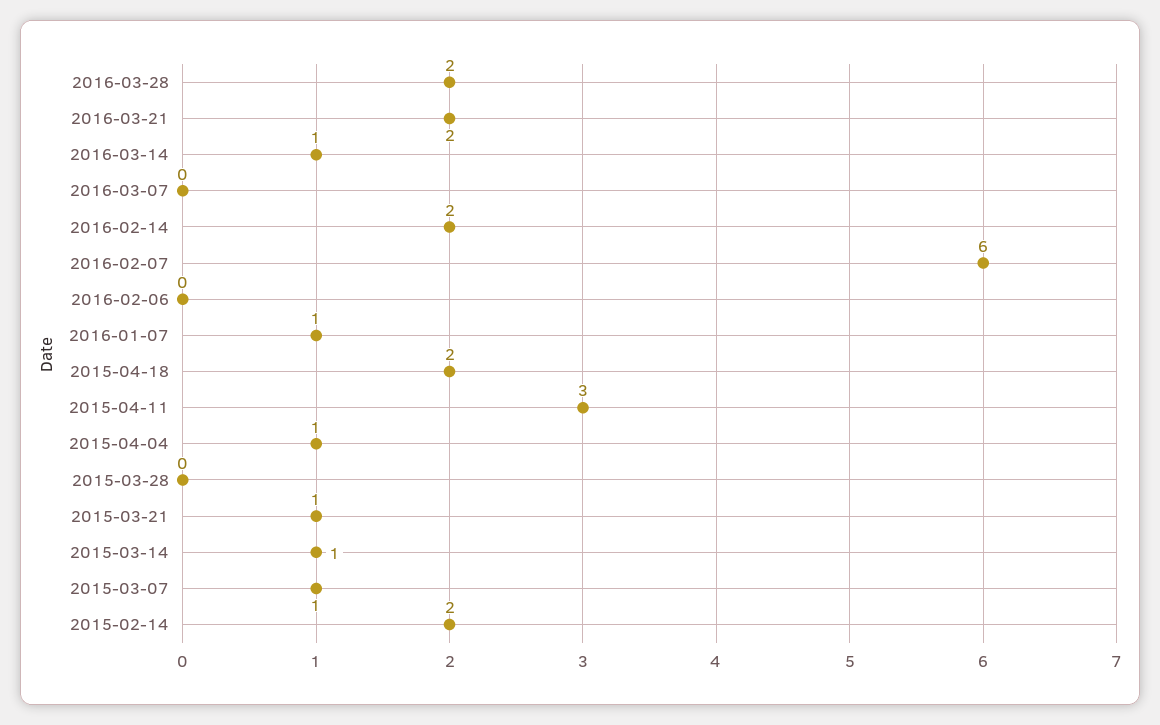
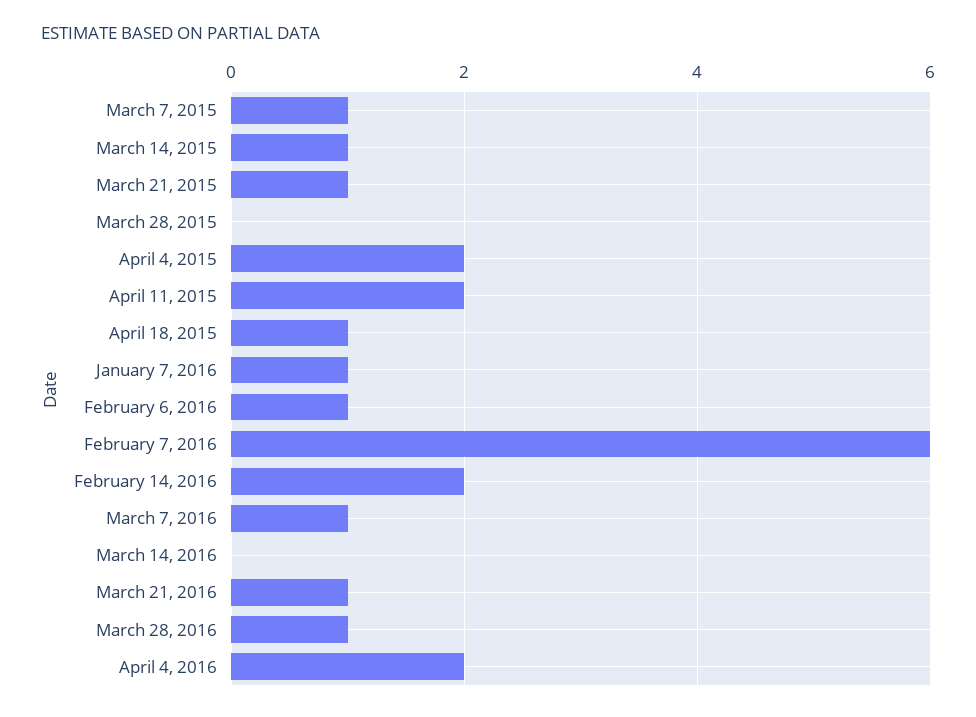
2016-03-28: 2 -> 1
2016-03-21: 2 -> 1
2016-03-14: 1 -> 0
2016-03-07: 0 -> 1
2016-02-06: 0 -> 1
2015-04-18: 2 -> 1
2015-04-11: 3 -> 2
2015-04-04: 1 -> 2
2015-02-14: 2 -> none
April 4, 2016: none -> 2

